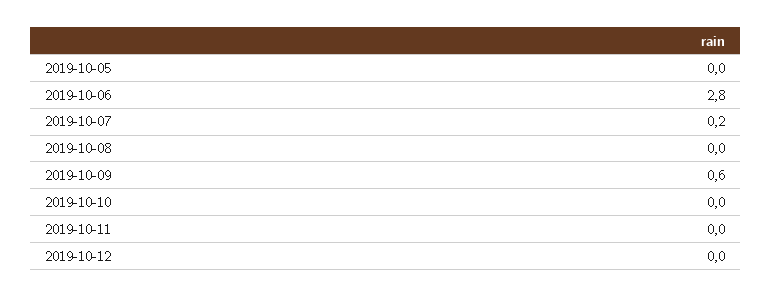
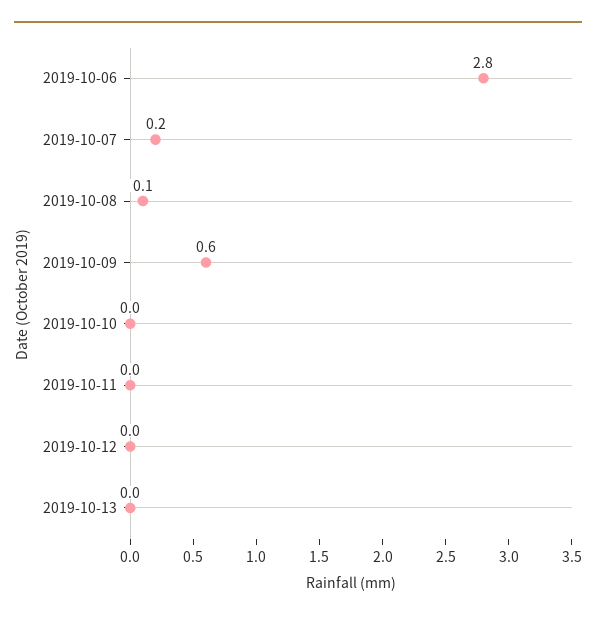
2019-10-05: 0 -> none
2019-10-08: 0 -> 0.1
2019-10-13: none -> 0

